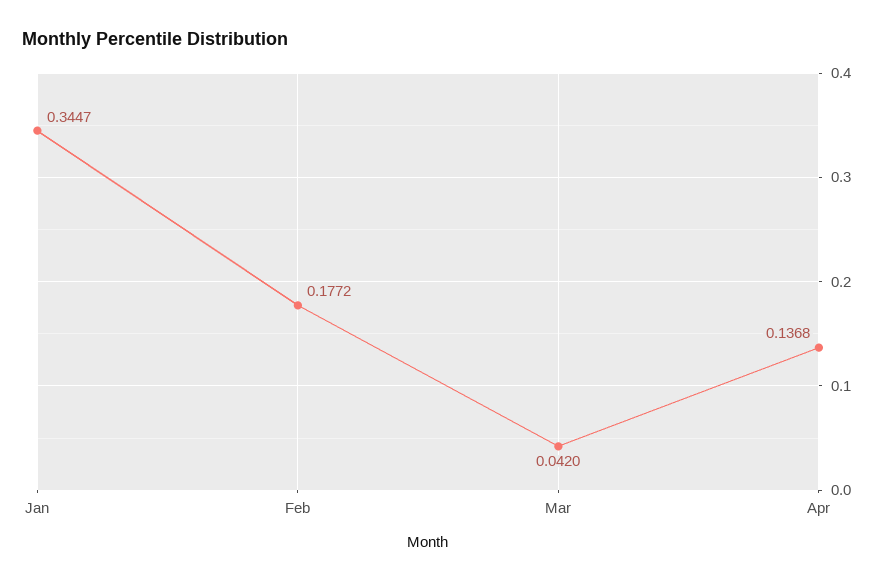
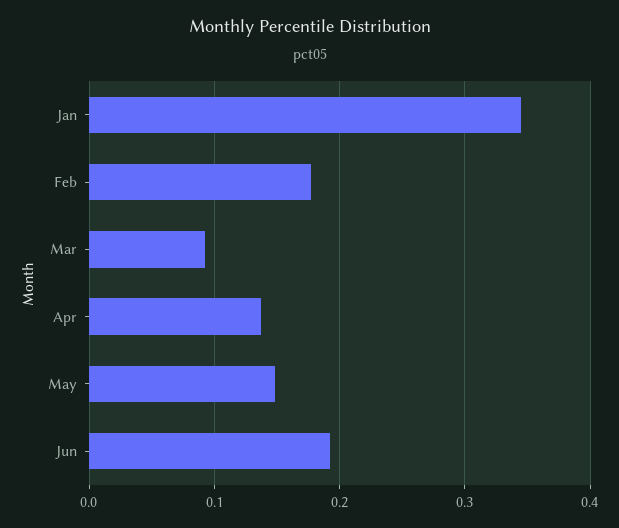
Mar: 0.042 -> 0.09
May: none -> 0.15
Jun: none -> 0.19

